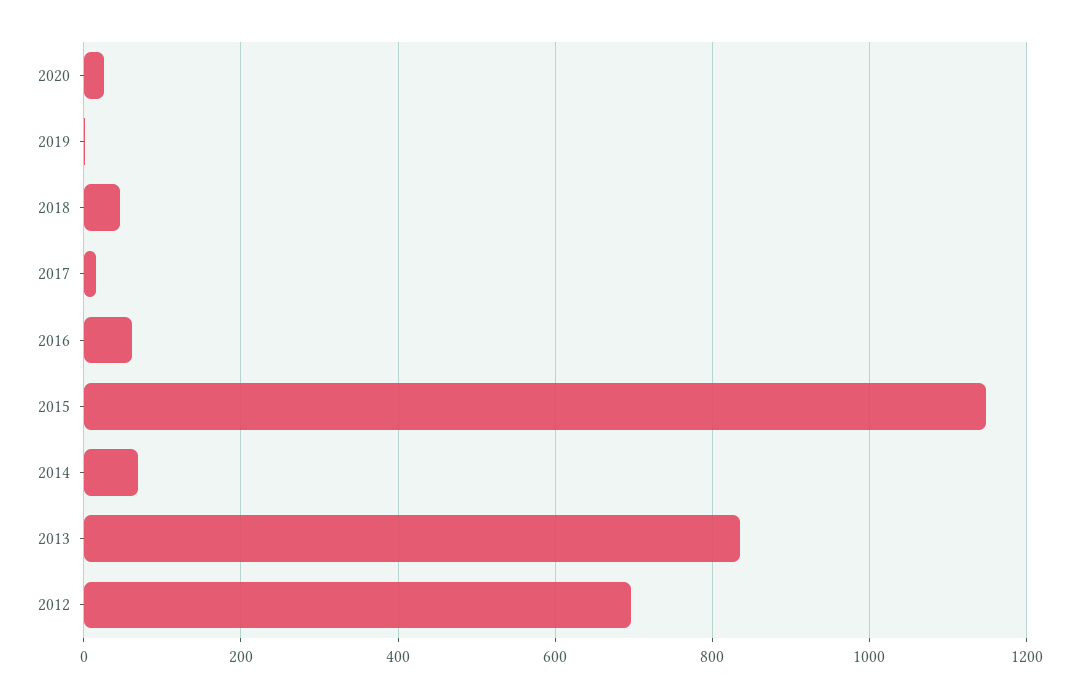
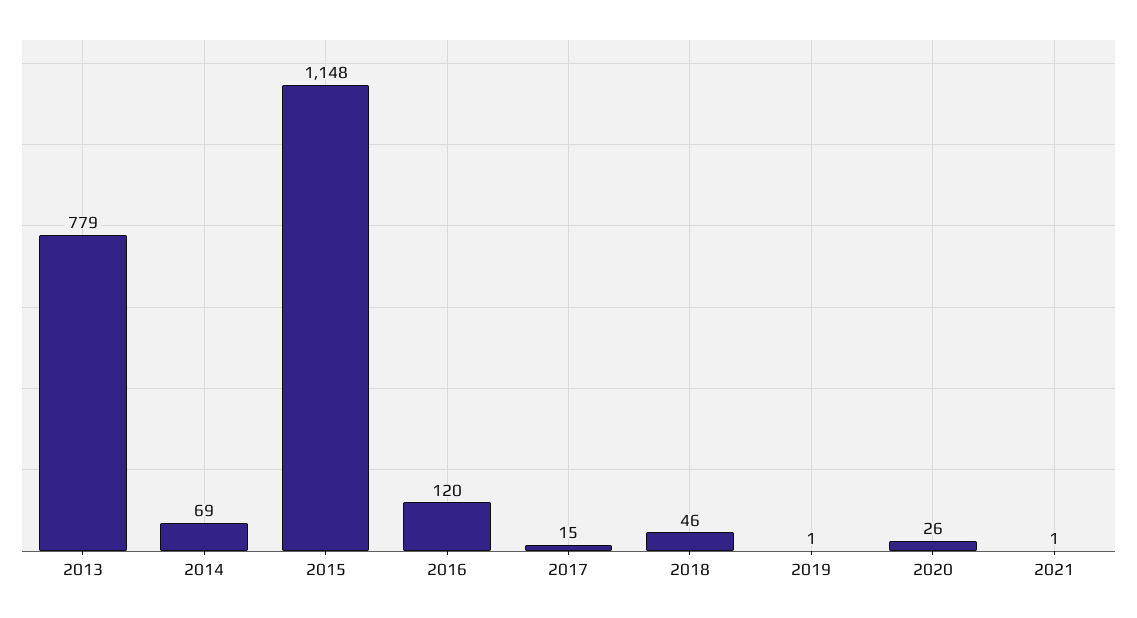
2016: 60 -> 120
2013: 840 -> 779
2012: 700 -> none
2021: none -> 1

